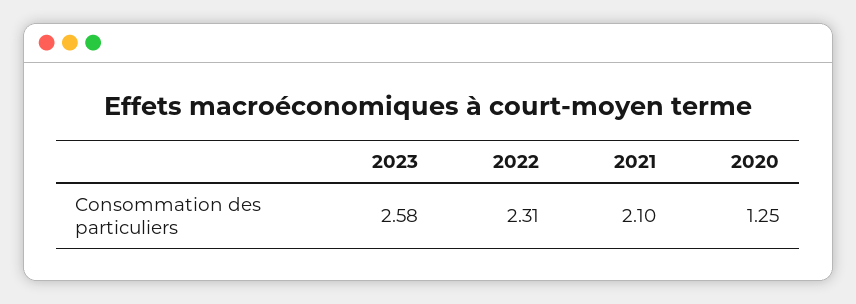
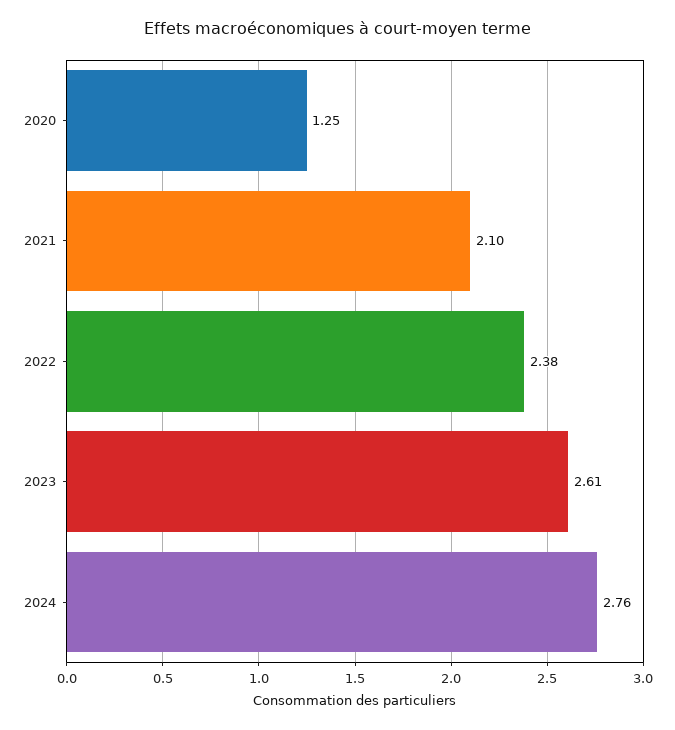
2023: 2.58 -> 2.61
2022: 2.31 -> 2.38
2024: none -> 2.76

